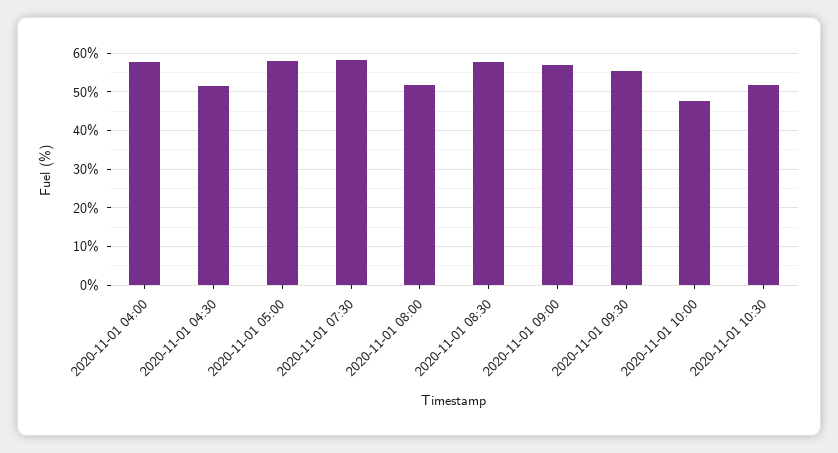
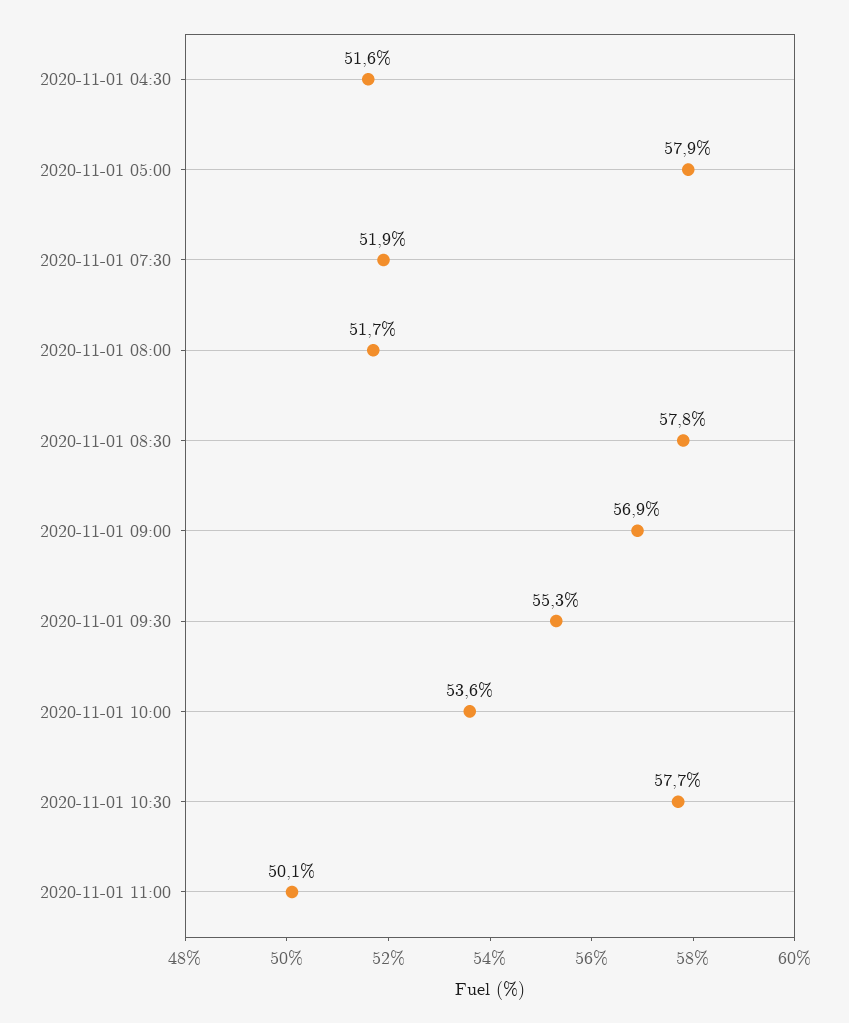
2020-11-01 04:00: 58 -> none
2020-11-01 07:30: 58 -> 51.9
2020-11-01 10:00: 48 -> 53.6
2020-11-01 10:30: 52 -> 57.7
2020-11-01 11:00: none -> 50.1

